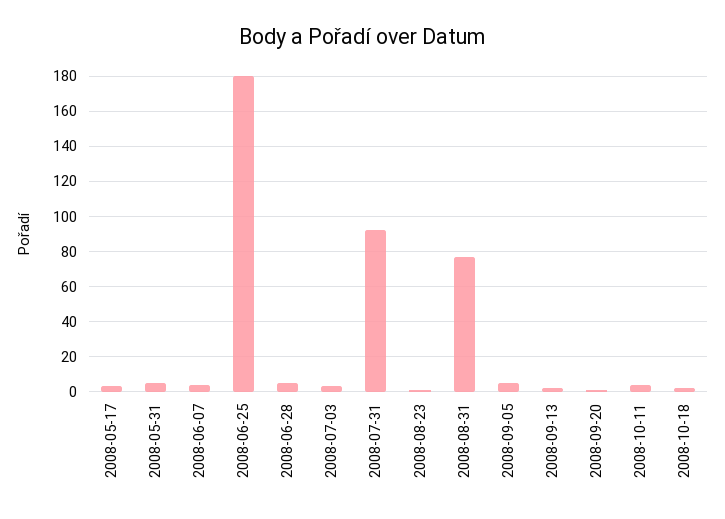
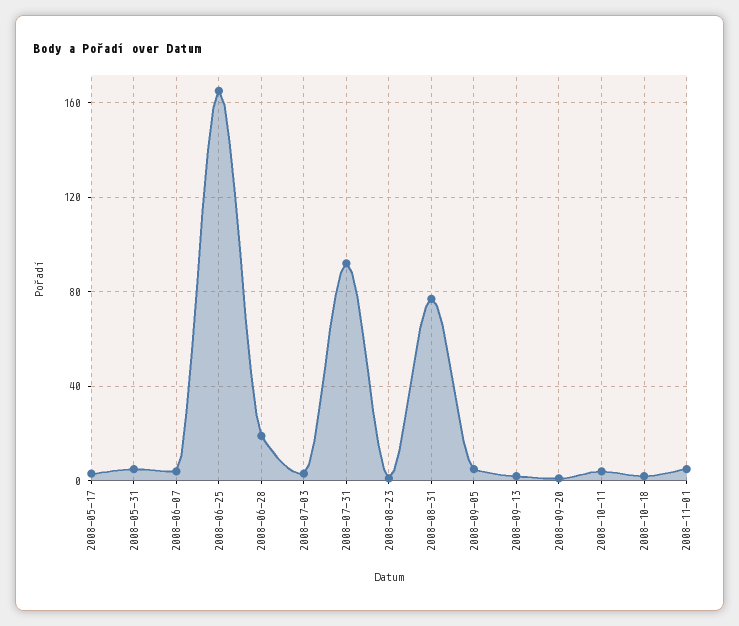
2008-06-25: 180 -> 165
2008-06-28: 5 -> 20
2008-11-01: none -> 5

